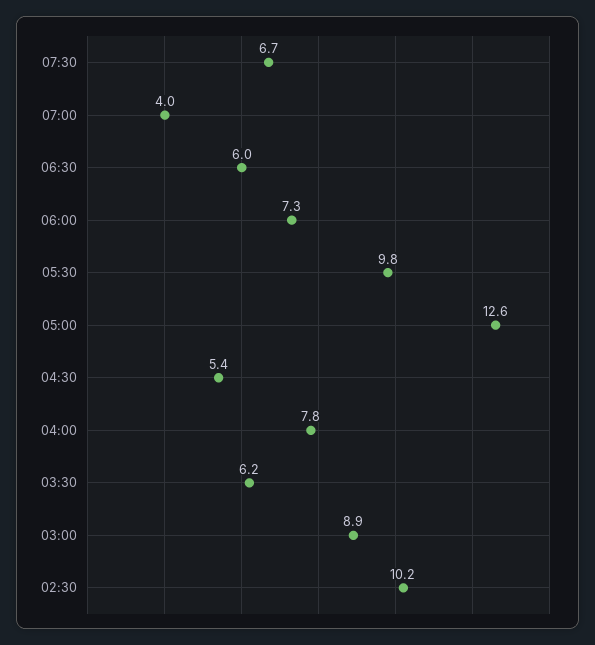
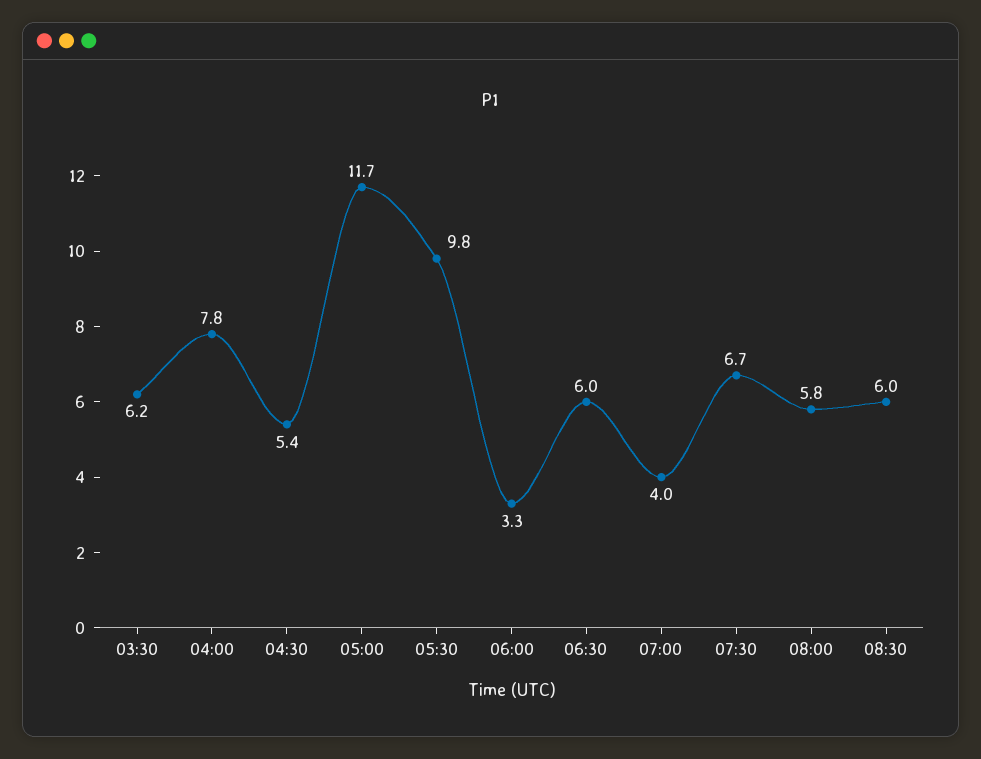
06:00: 7.3 -> 3.3
05:00: 12.6 -> 11.7
03:00: 8.9 -> none
02:30: 10.2 -> none
08:00: none -> 5.8
08:30: none -> 6

